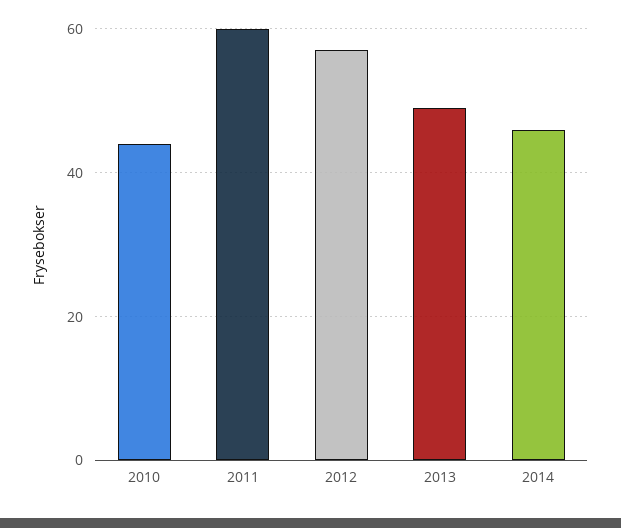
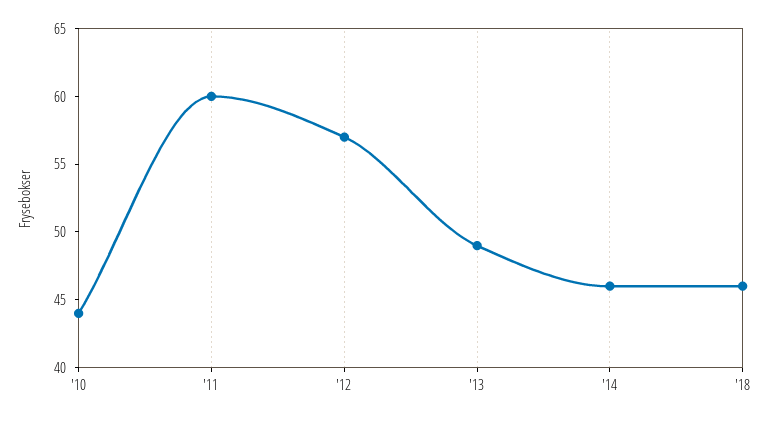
'18: none -> 46

